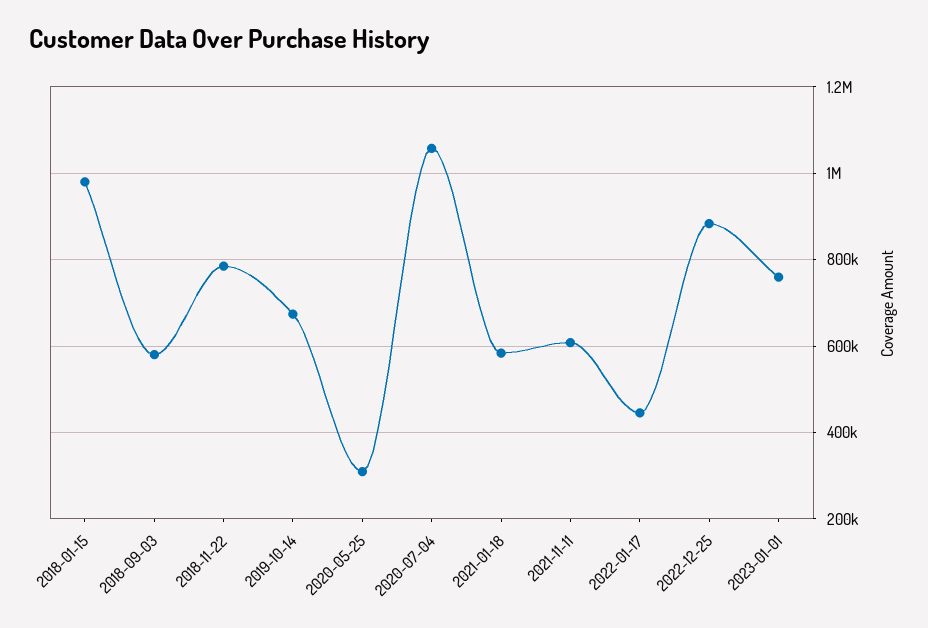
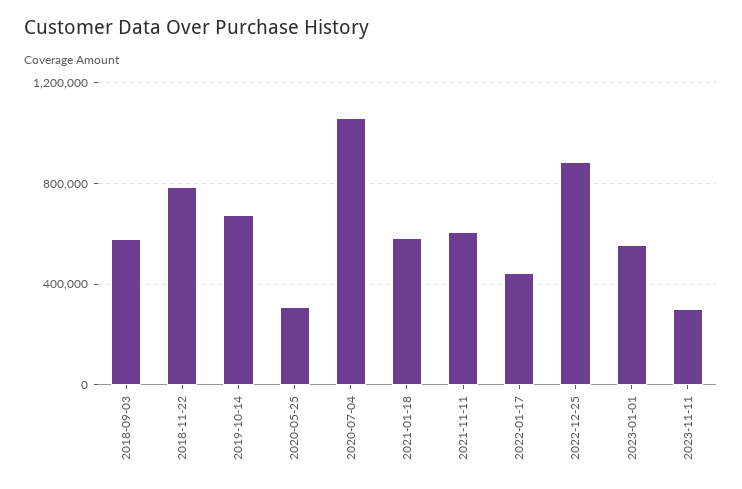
2018-01-15: 980000 -> none
2023-01-01: 760000 -> 550000
2023-11-11: none -> 300000

